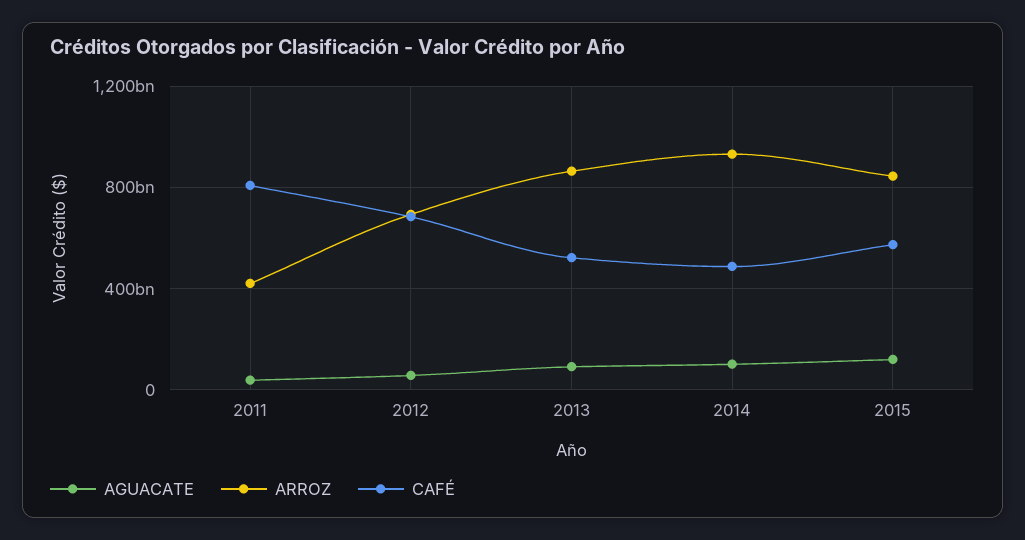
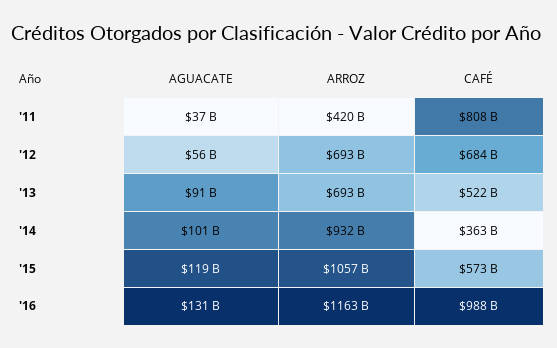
ARROZ, 2013: 850000000000 -> 693000000000
CAFÉ, 2014: 500000000000 -> 363000000000
ARROZ, 2015: 850000000000 -> 1057000000000
AGUACATE, '16: none -> 131000000000
ARROZ, '16: none -> 1163000000000
CAFÉ, '16: none -> 988000000000

